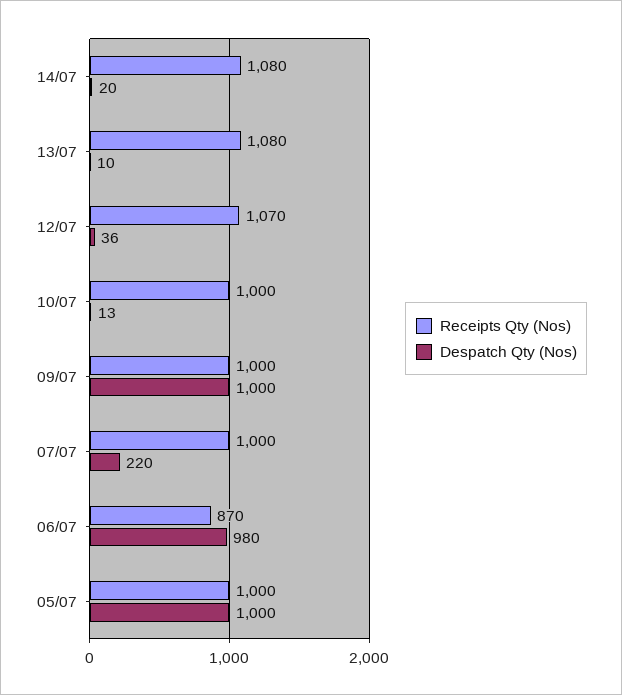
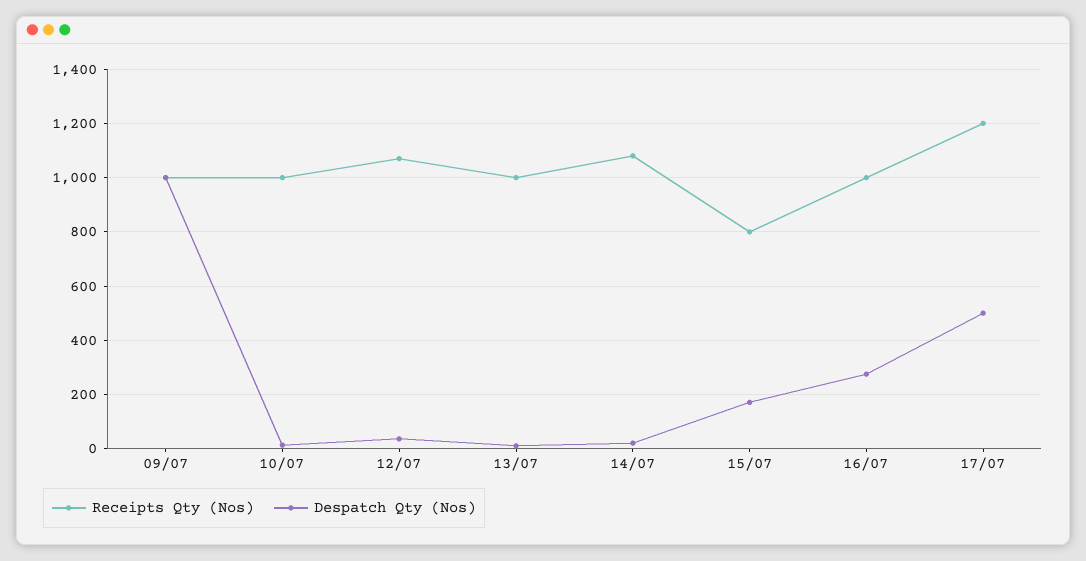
Receipts Qty (Nos), 13/07: 1080 -> 1000
Receipts Qty (Nos), 07/07: 1000 -> none
Despatch Qty (Nos), 07/07: 220 -> none
Receipts Qty (Nos), 06/07: 870 -> none
Despatch Qty (Nos), 06/07: 980 -> none
Receipts Qty (Nos), 05/07: 1000 -> none
Despatch Qty (Nos), 05/07: 1000 -> none
Receipts Qty (Nos), 15/07: none -> 800
Despatch Qty (Nos), 15/07: none -> 175
Receipts Qty (Nos), 16/07: none -> 1000
Despatch Qty (Nos), 16/07: none -> 275
Receipts Qty (Nos), 17/07: none -> 1200
Despatch Qty (Nos), 17/07: none -> 500

